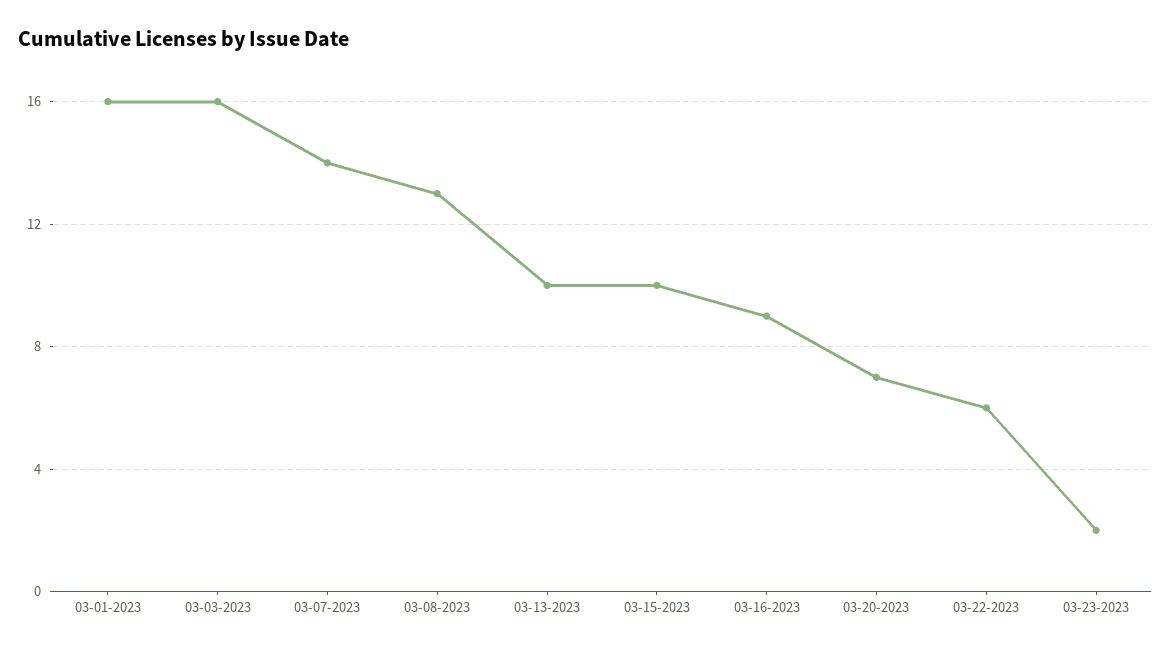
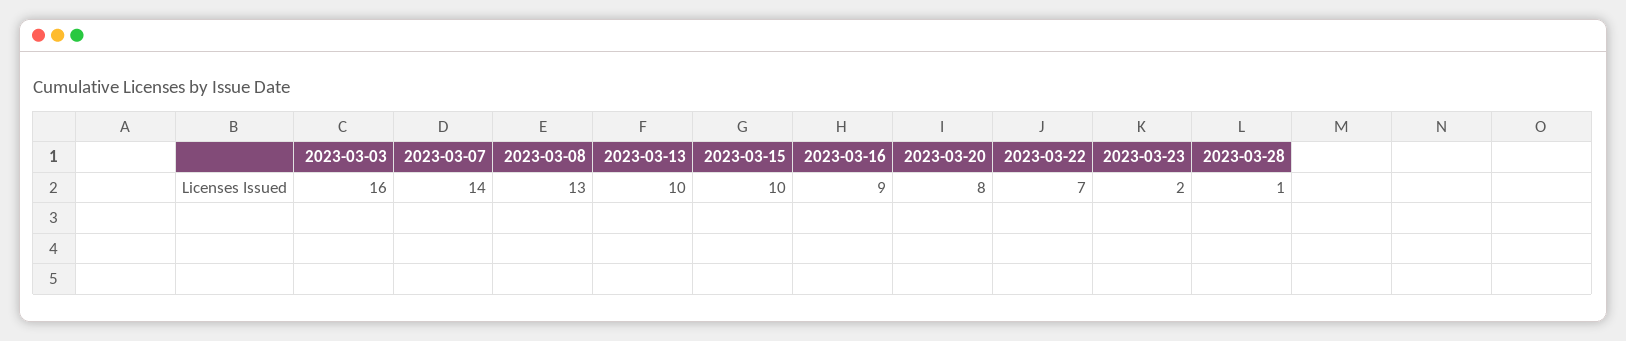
03-01-2023: 16 -> none
03-20-2023: 7 -> 8
03-22-2023: 6 -> 7
2023-03-28: none -> 1

